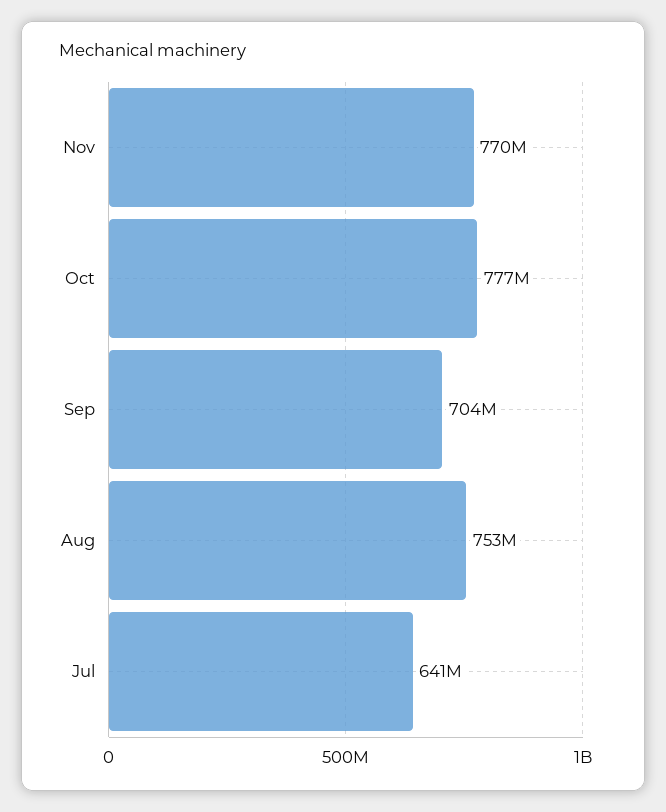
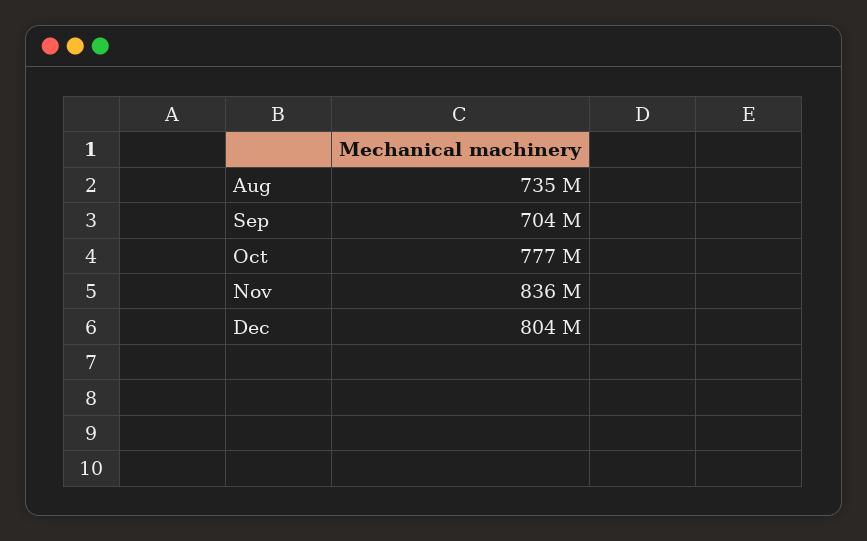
Nov: 770000000 -> 836000000
Aug: 753000000 -> 735000000
Jul: 641000000 -> none
Dec: none -> 804000000

